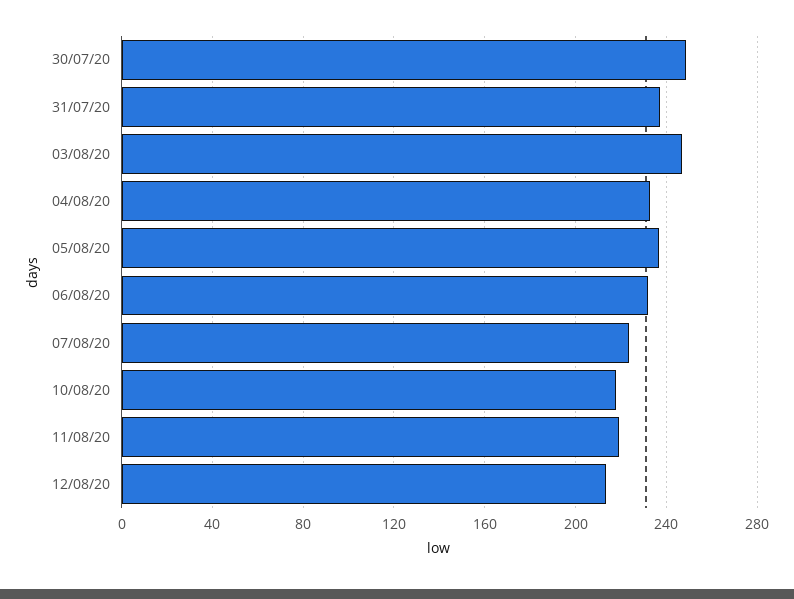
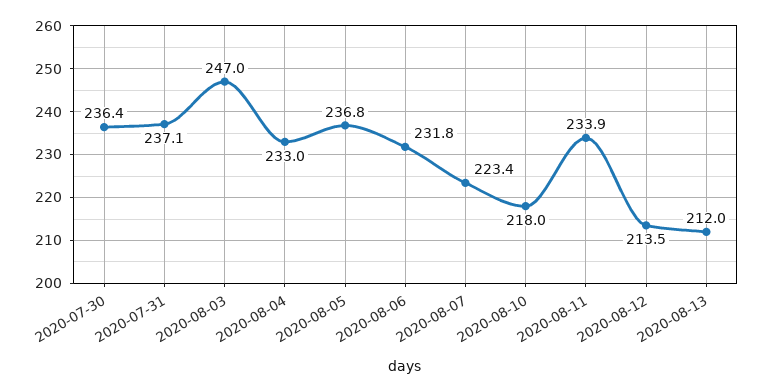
30/07/20: 250 -> 236.4
11/08/20: 220 -> 233.9
2020-08-13: none -> 212

